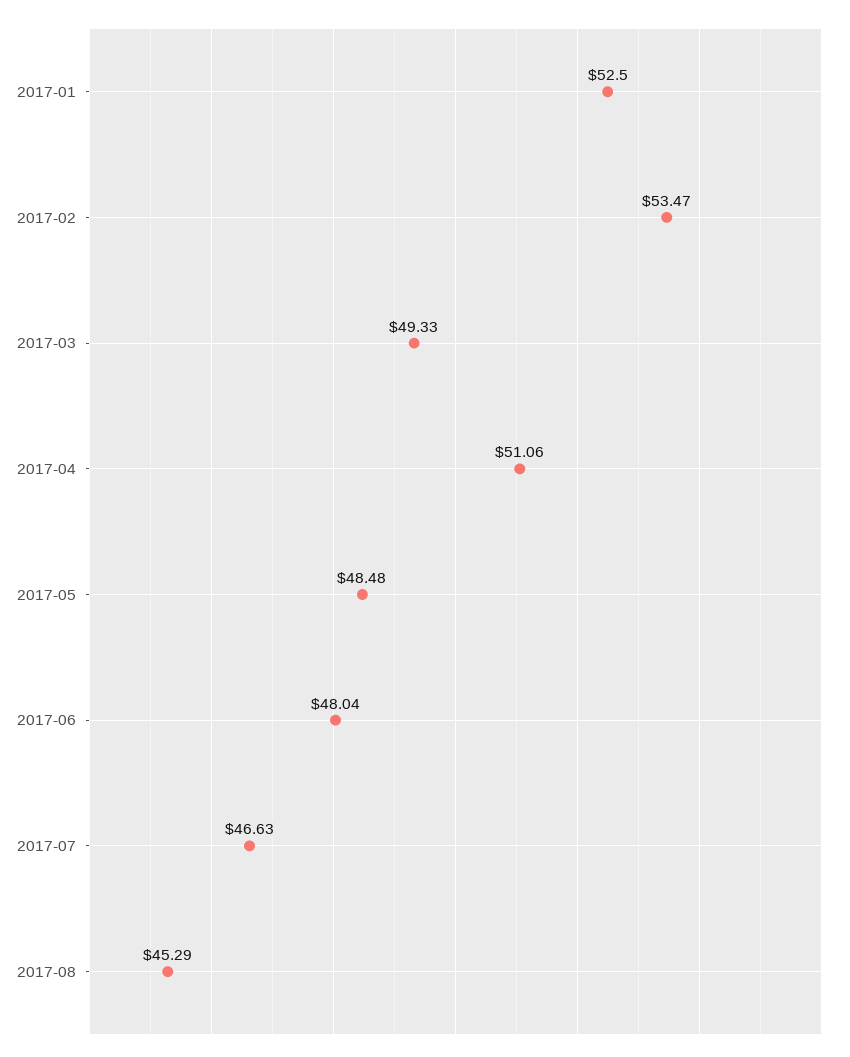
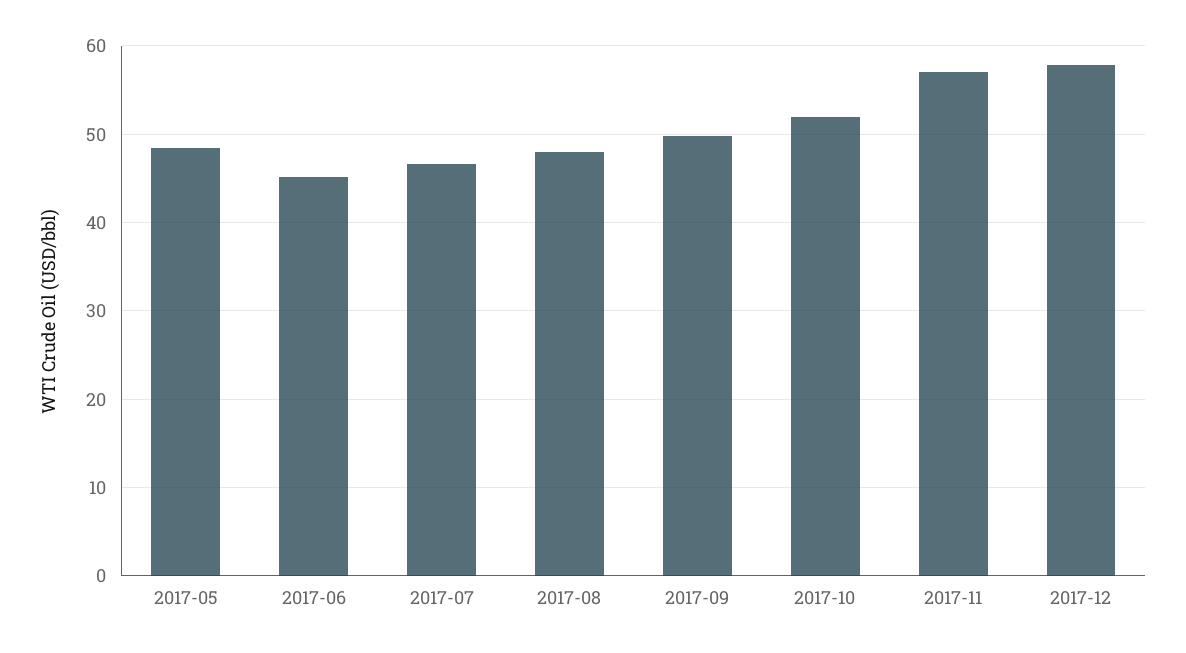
2017-01: 52.5 -> none
2017-02: 53.47 -> none
2017-03: 49.33 -> none
2017-04: 51.06 -> none
2017-06: 48.04 -> 45
2017-08: 45.29 -> 48
2017-09: none -> 50
2017-10: none -> 52
2017-11: none -> 57
2017-12: none -> 58

